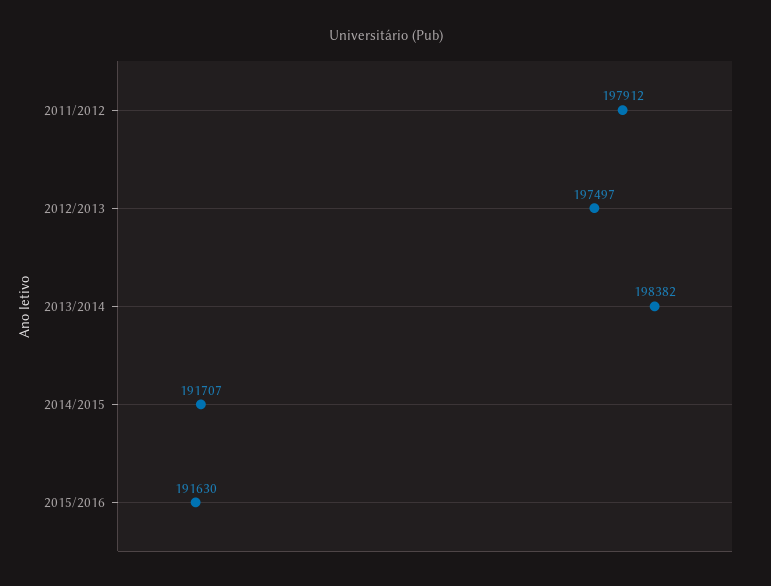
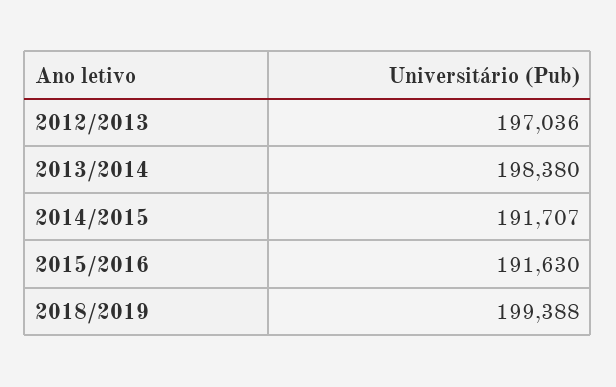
2011/2012: 197912 -> none
2012/2013: 197497 -> 197036
2013/2014: 198382 -> 198380
2018/2019: none -> 199388

